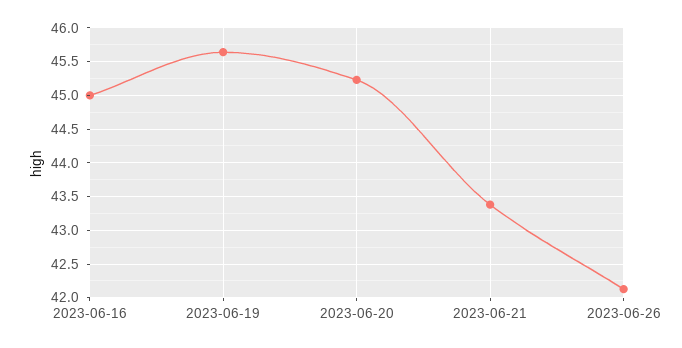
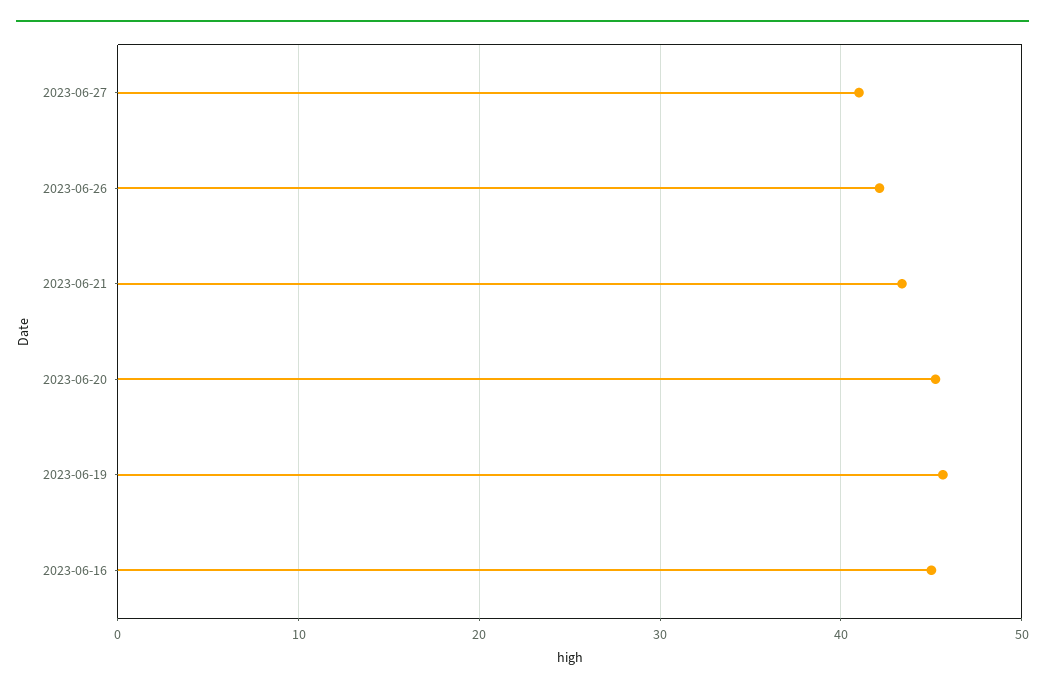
2023-06-27: none -> 41

